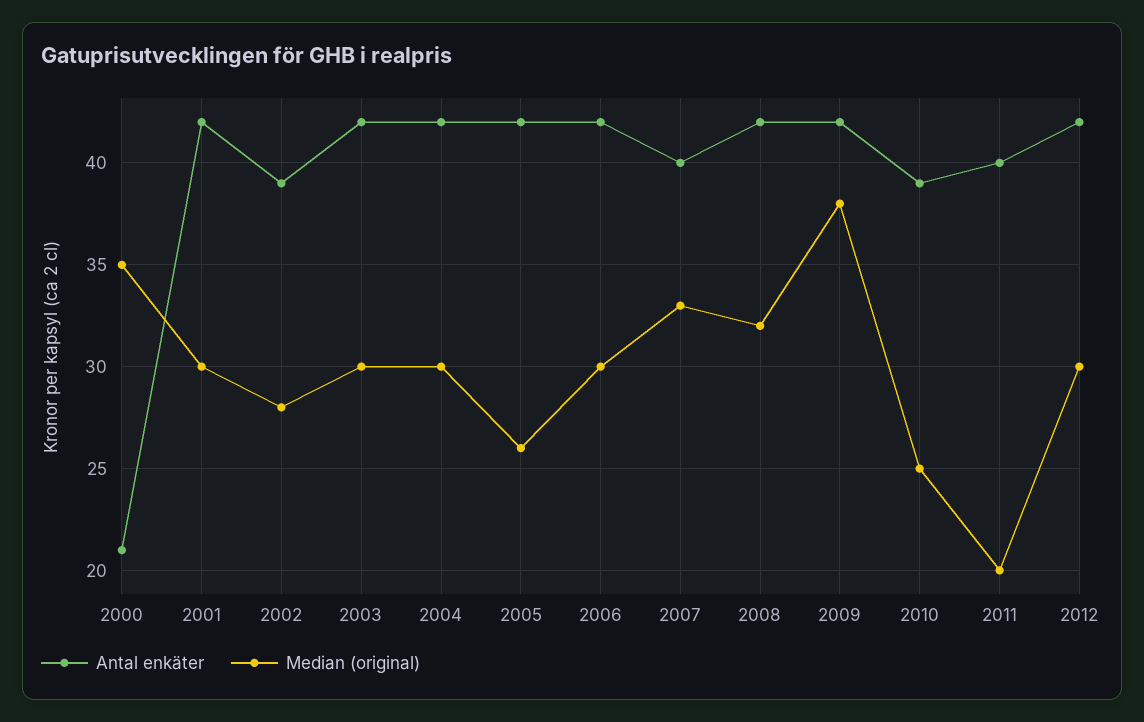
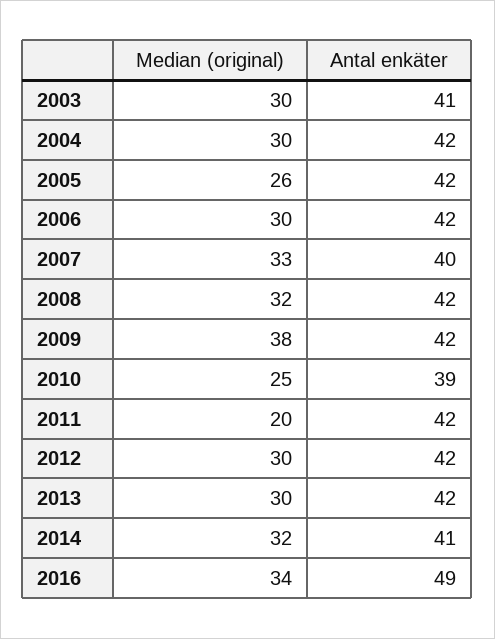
Antal enkäter, 2000: 21 -> none
Median (original), 2000: 35 -> none
Antal enkäter, 2001: 42 -> none
Median (original), 2001: 30 -> none
Antal enkäter, 2002: 39 -> none
Median (original), 2002: 28 -> none
Antal enkäter, 2003: 42 -> 41
Antal enkäter, 2011: 40 -> 42
Median (original), 2013: none -> 30
Antal enkäter, 2013: none -> 42
Median (original), 2014: none -> 32
Antal enkäter, 2014: none -> 41
Median (original), 2016: none -> 34
Antal enkäter, 2016: none -> 49

